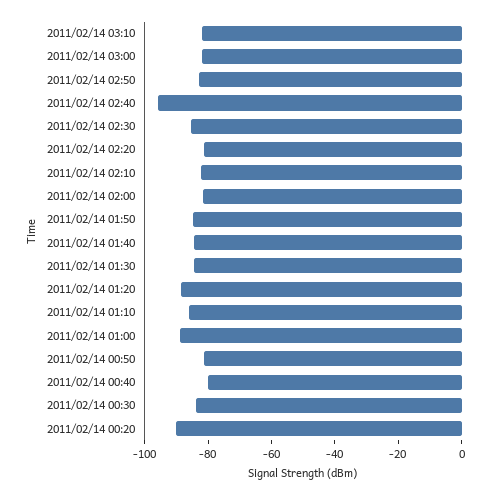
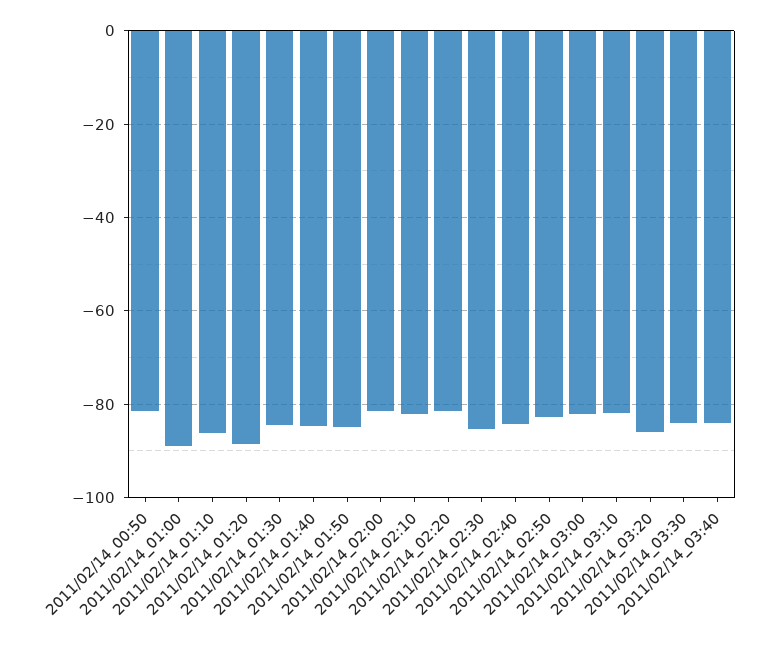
2011/02/14 02:40: -95 -> -84
2011/02/14 00:40: -80 -> none
2011/02/14 00:30: -85 -> none
2011/02/14 00:20: -90 -> none
2011/02/14_03:20: none -> -86
2011/02/14_03:30: none -> -84
2011/02/14_03:40: none -> -84

